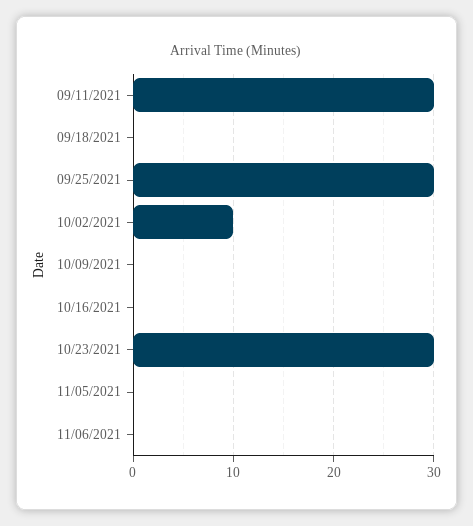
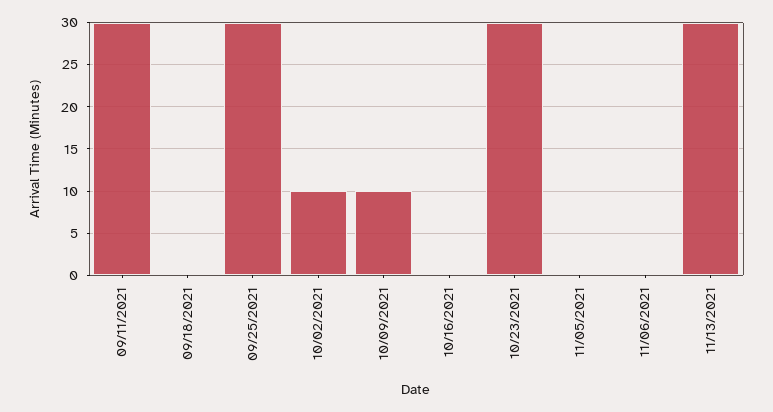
10/09/2021: 0 -> 10
11/13/2021: none -> 30

